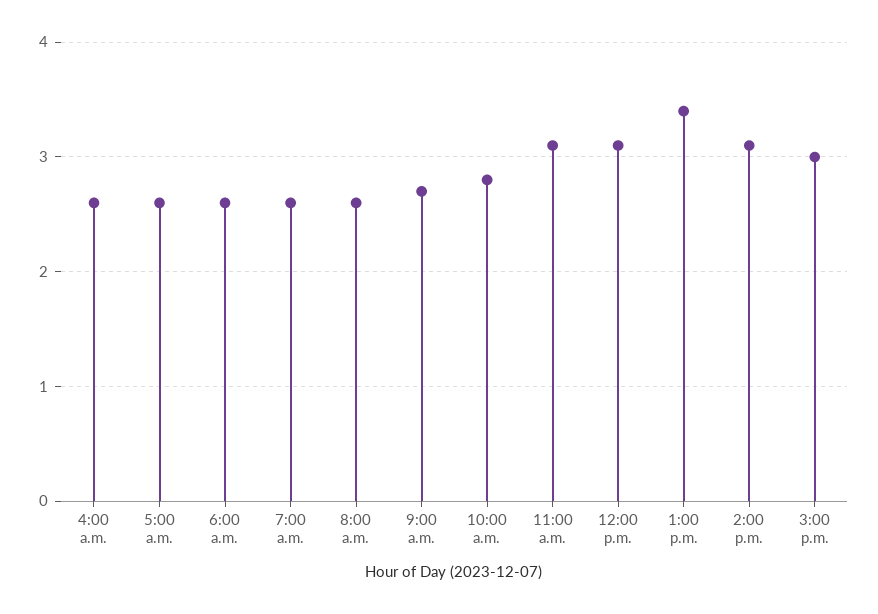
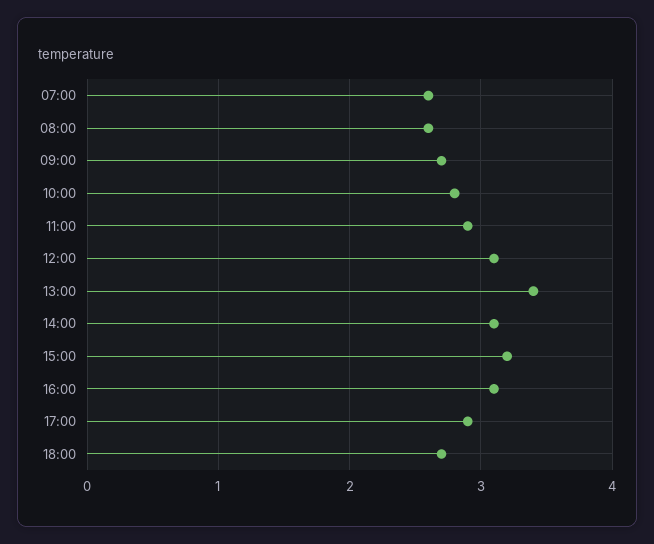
4:00 a.m.: 2.6 -> none
5:00 a.m.: 2.6 -> none
6:00 a.m.: 2.6 -> none
11:00 a.m.: 3.1 -> 2.9
3:00 p.m.: 3 -> 3.2
16:00: none -> 3.1
17:00: none -> 2.9
18:00: none -> 2.7

